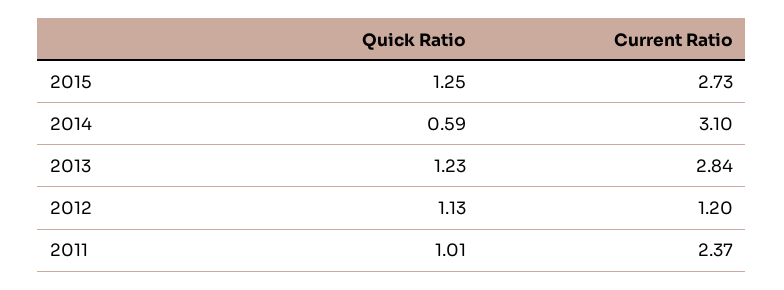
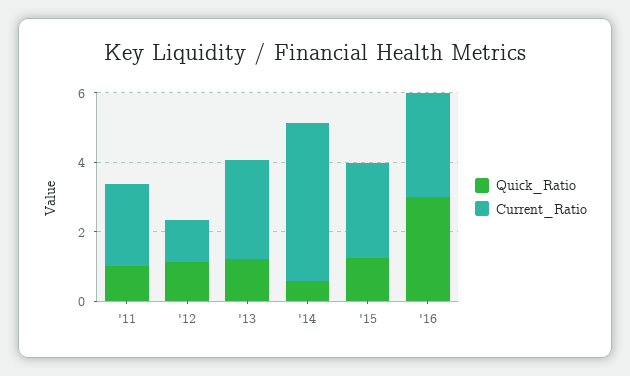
Current Ratio, 2014: 3.1 -> 4.5
Quick Ratio, '16: none -> 3
Current Ratio, '16: none -> 3

